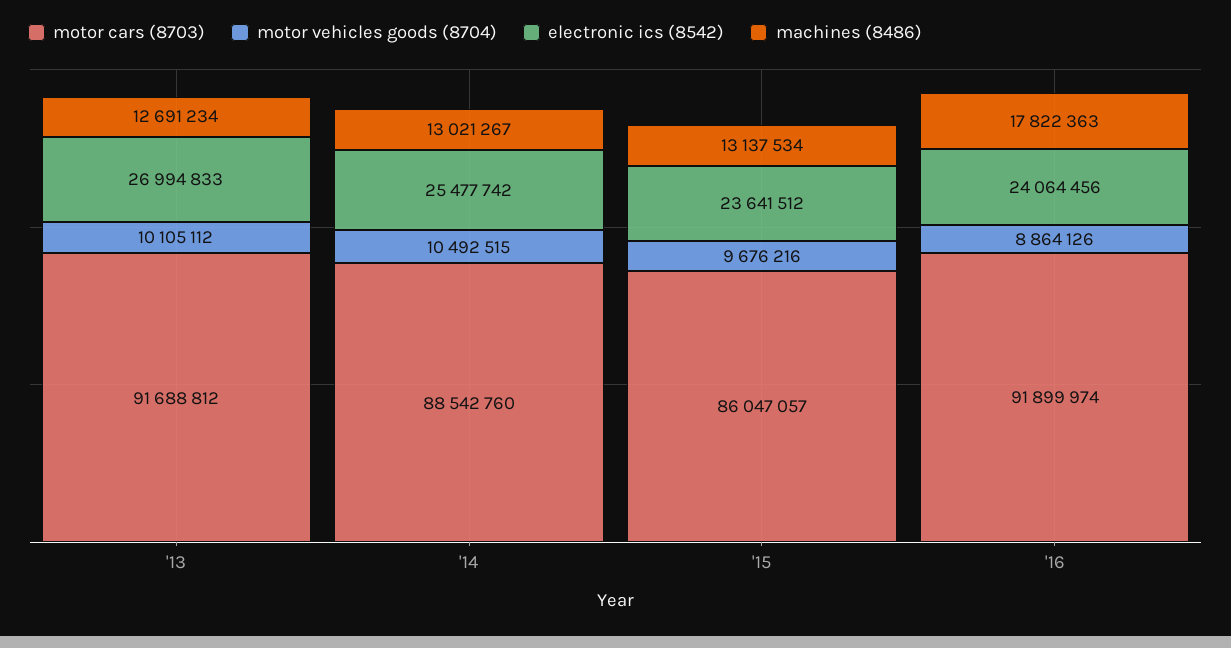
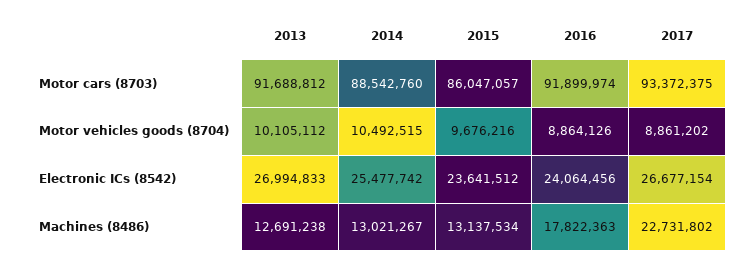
machines (8486), '13: 12691234 -> 12691238
motor cars (8703), 2017: none -> 93372375
motor vehicles goods (8704), 2017: none -> 8861202
electronic ics (8542), 2017: none -> 26677154
machines (8486), 2017: none -> 22731802

